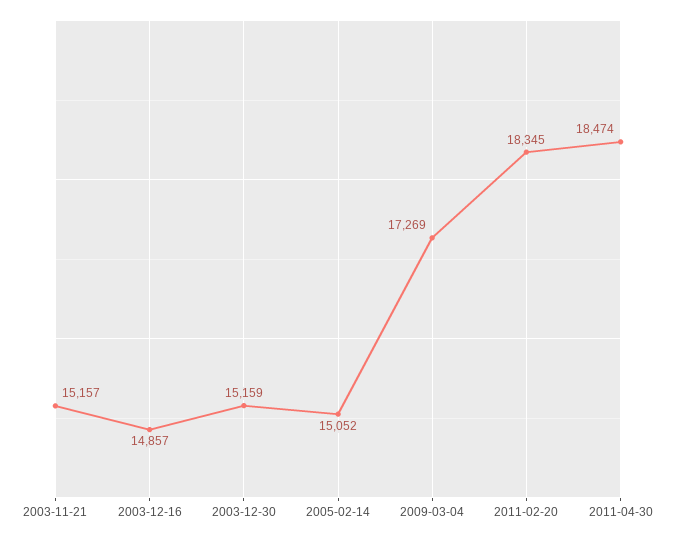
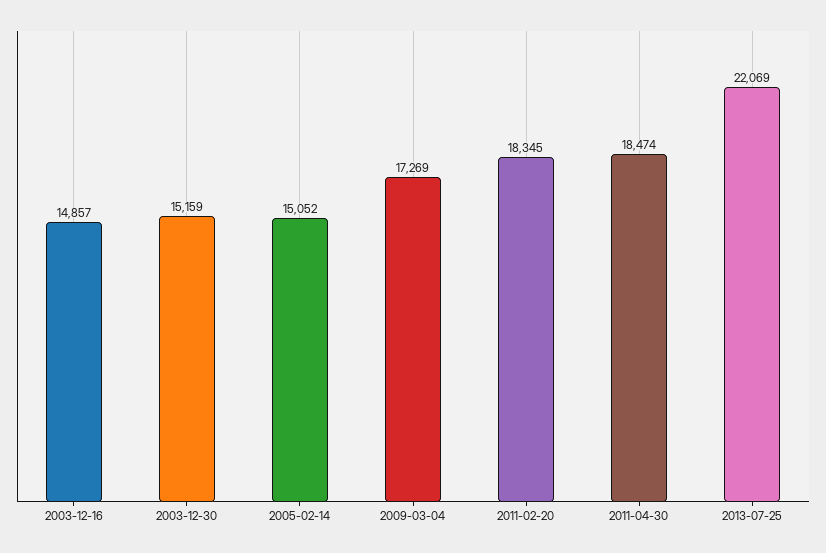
2003-11-21: 15157 -> none
2013-07-25: none -> 22069

